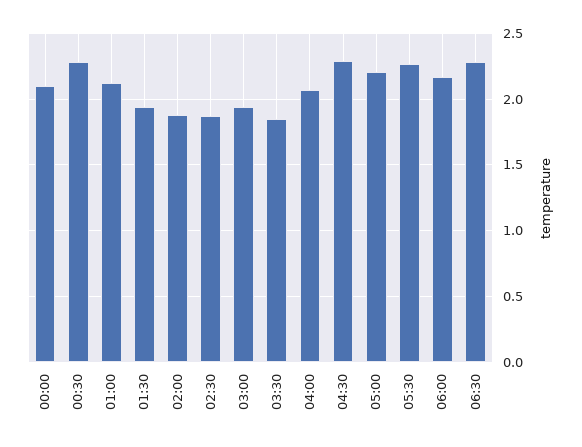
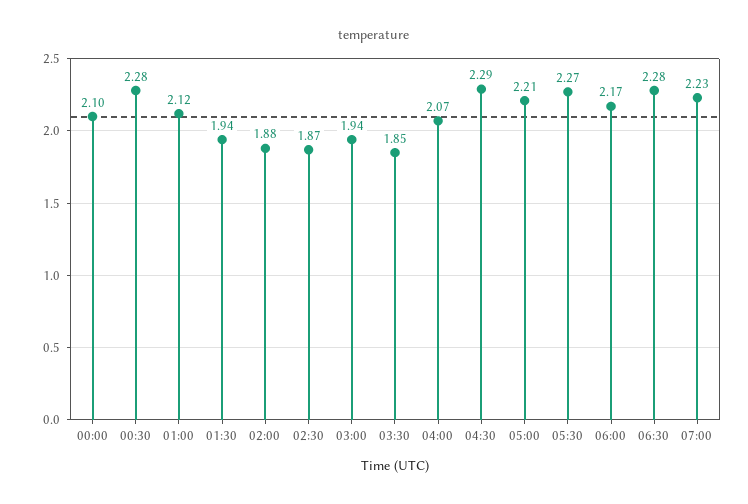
07:00: none -> 2.23

